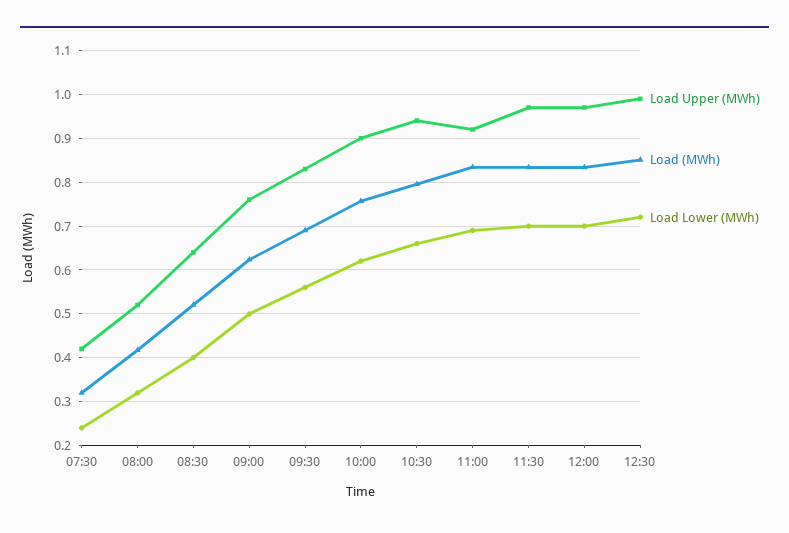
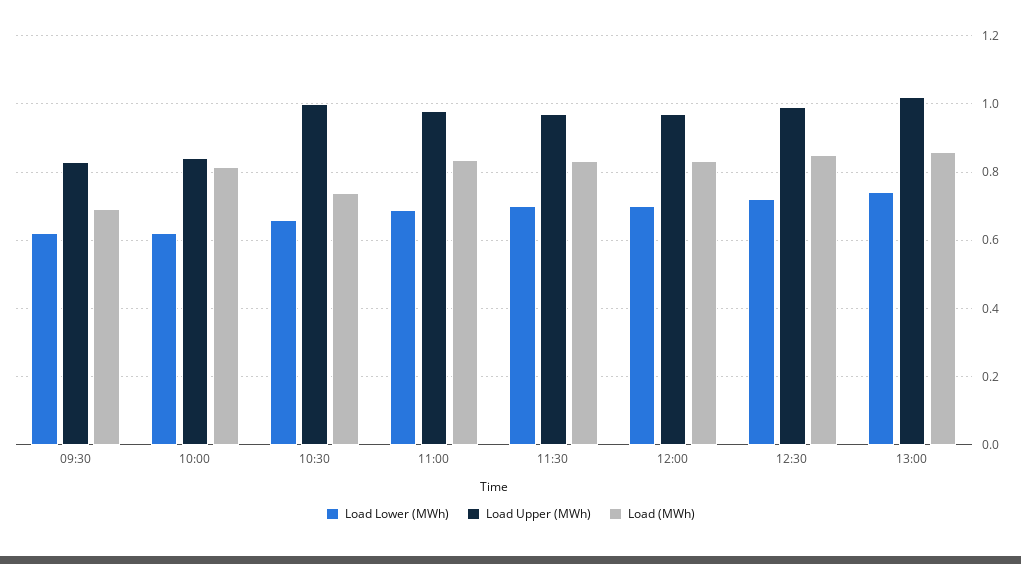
Load Upper (MWh), 07:30: 0.42 -> none
Load (MWh), 07:30: 0.32 -> none
Load Lower (MWh), 07:30: 0.24 -> none
Load Upper (MWh), 08:00: 0.52 -> none
Load (MWh), 08:00: 0.42 -> none
Load Lower (MWh), 08:00: 0.32 -> none
Load Upper (MWh), 08:30: 0.64 -> none
Load (MWh), 08:30: 0.52 -> none
Load Lower (MWh), 08:30: 0.4 -> none
Load Upper (MWh), 09:00: 0.76 -> none
Load (MWh), 09:00: 0.62 -> none
Load Lower (MWh), 09:00: 0.5 -> none
Load Lower (MWh), 09:30: 0.56 -> 0.62
Load Upper (MWh), 10:00: 0.9 -> 0.84
Load (MWh), 10:00: 0.76 -> 0.82
Load Upper (MWh), 10:30: 0.94 -> 1
Load (MWh), 10:30: 0.8 -> 0.74
Load Upper (MWh), 11:00: 0.92 -> 0.98
Load Lower (MWh), 13:00: none -> 0.74
Load Upper (MWh), 13:00: none -> 1.02
Load (MWh), 13:00: none -> 0.86

